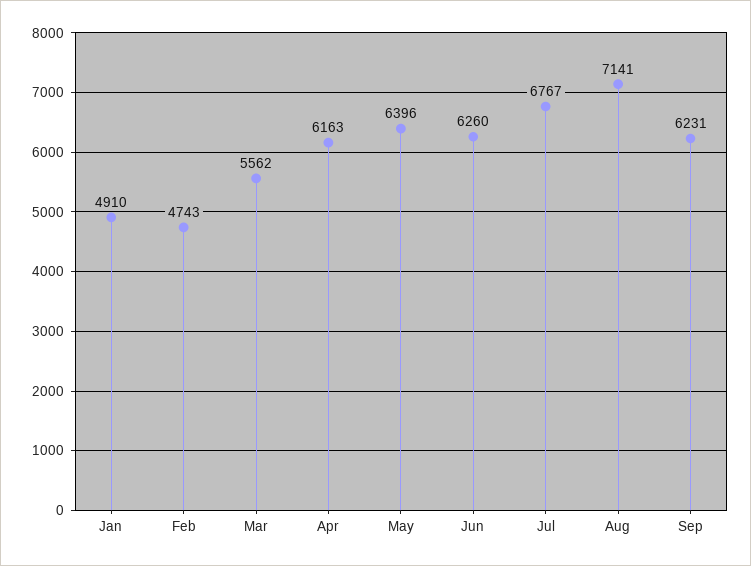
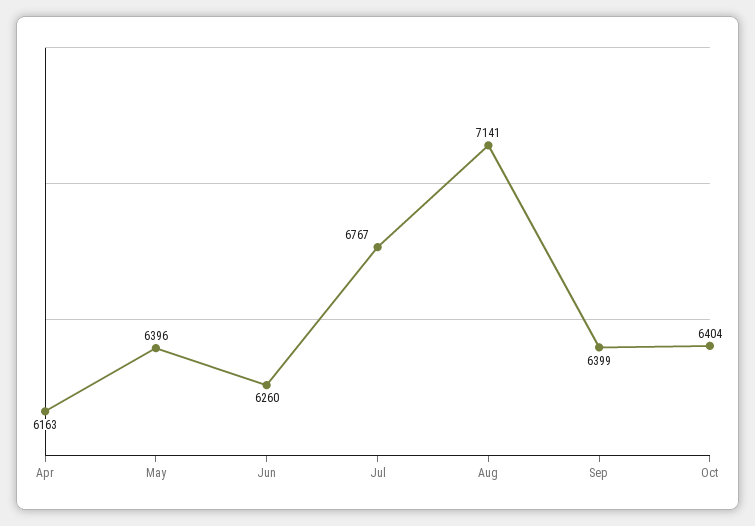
Jan: 4910 -> none
Feb: 4743 -> none
Mar: 5562 -> none
Sep: 6231 -> 6399
Oct: none -> 6404

